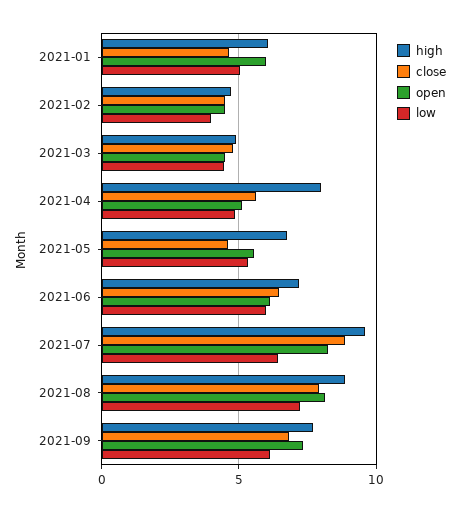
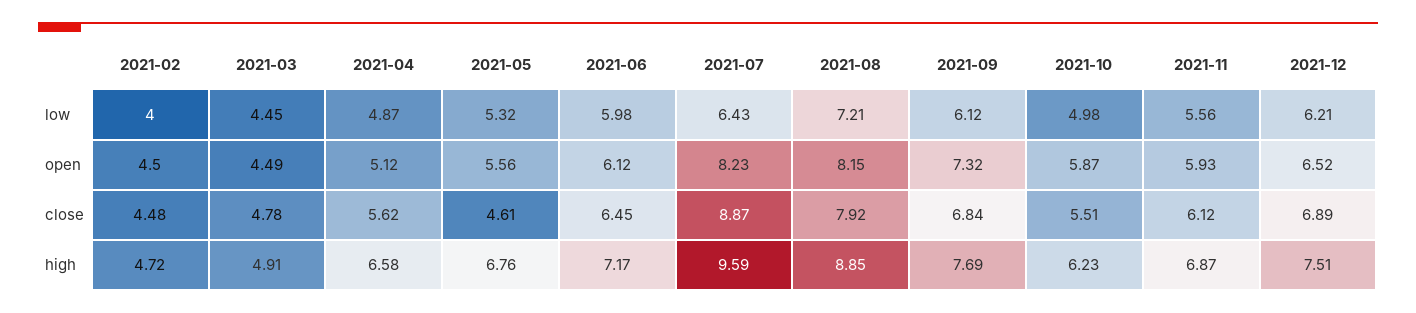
high, 2021-01: 6 -> none
close, 2021-01: 4.5 -> none
open, 2021-01: 6 -> none
low, 2021-01: 5 -> none
high, 2021-04: 8 -> 6.58
low, 2021-10: none -> 4.98
low, 2021-11: none -> 5.56
low, 2021-12: none -> 6.21
open, 2021-10: none -> 5.87
open, 2021-11: none -> 5.93
open, 2021-12: none -> 6.52
close, 2021-10: none -> 5.51
close, 2021-11: none -> 6.12
close, 2021-12: none -> 6.89
high, 2021-10: none -> 6.23
high, 2021-11: none -> 6.87
high, 2021-12: none -> 7.51

